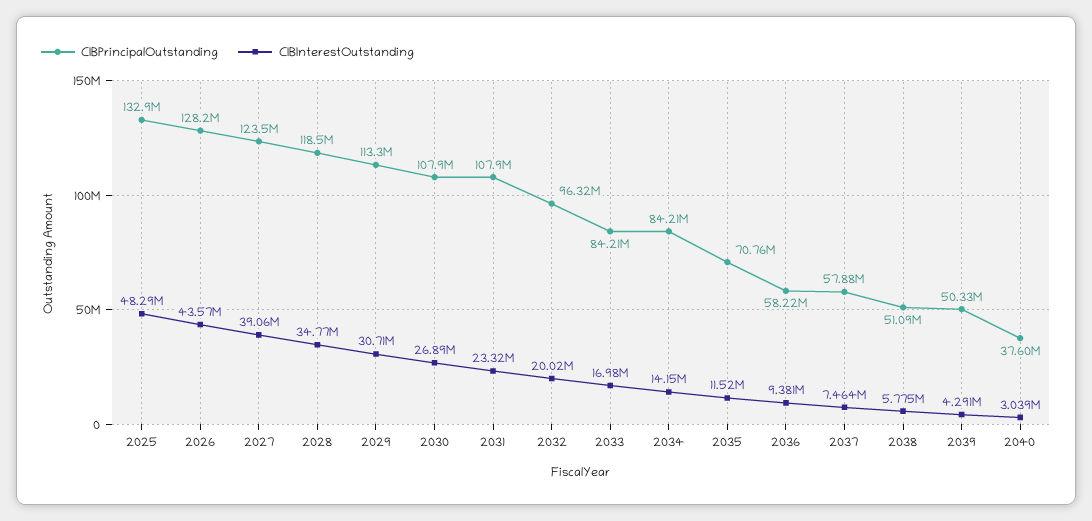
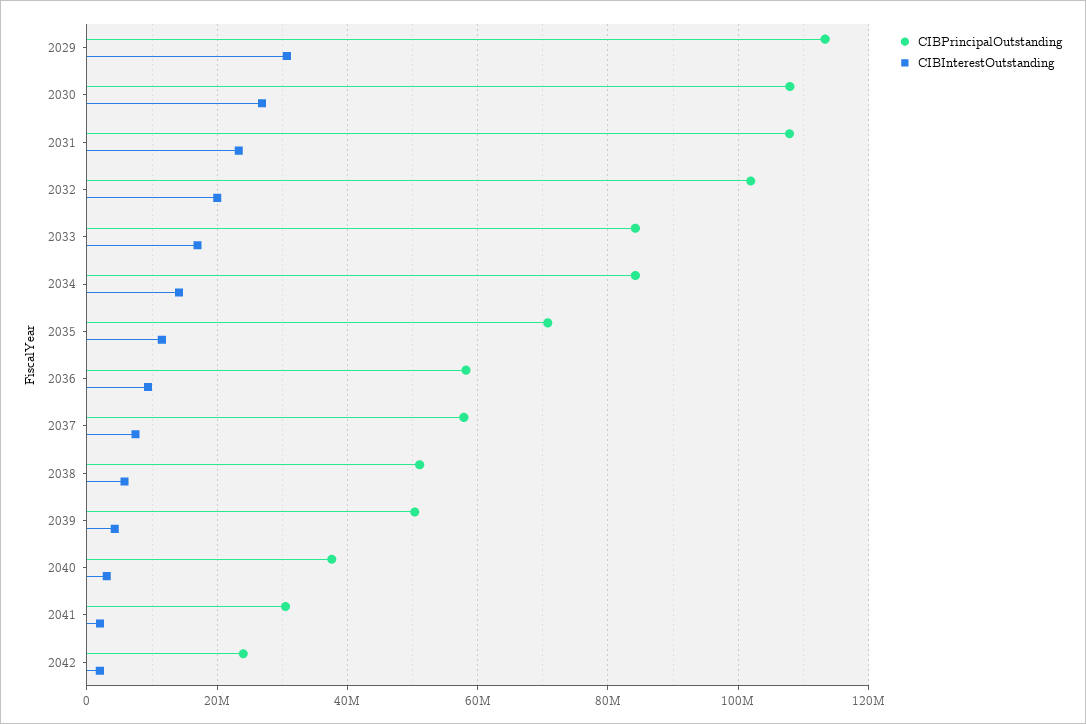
CIBPrincipalOutstanding, 2025: 132900000 -> none
CIBInterestOutstanding, 2025: 48290000 -> none
CIBPrincipalOutstanding, 2026: 128200000 -> none
CIBInterestOutstanding, 2026: 43570000 -> none
CIBPrincipalOutstanding, 2027: 123500000 -> none
CIBInterestOutstanding, 2027: 39060000 -> none
CIBPrincipalOutstanding, 2028: 118500000 -> none
CIBInterestOutstanding, 2028: 34770000 -> none
CIBPrincipalOutstanding, 2032: 96320000 -> 102000000
CIBPrincipalOutstanding, 2041: none -> 30000000
CIBInterestOutstanding, 2041: none -> 2000000
CIBPrincipalOutstanding, 2042: none -> 24000000
CIBInterestOutstanding, 2042: none -> 2000000

